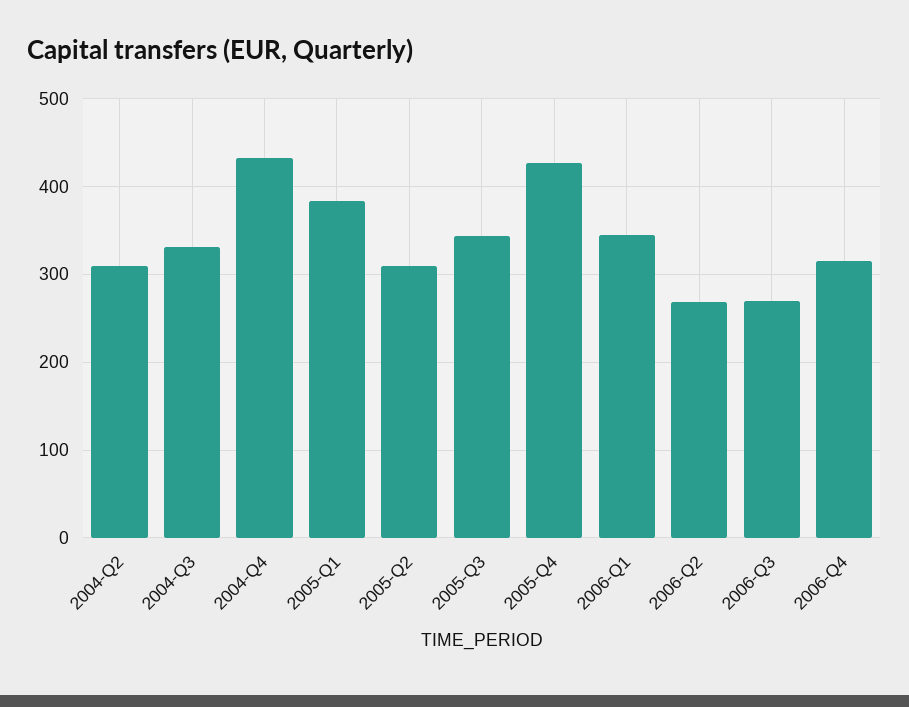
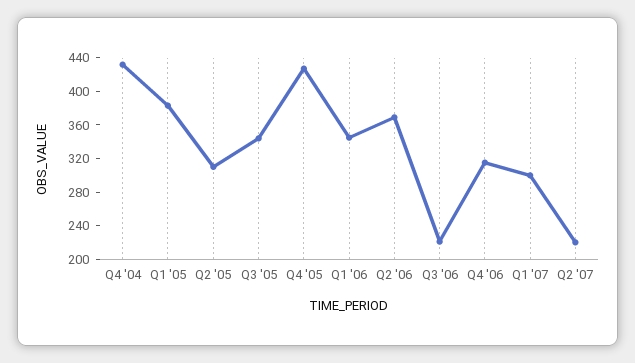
2004-Q2: 310 -> none
2004-Q3: 330 -> none
2006-Q2: 270 -> 370
2006-Q3: 270 -> 220
Q1 '07: none -> 300
Q2 '07: none -> 220

